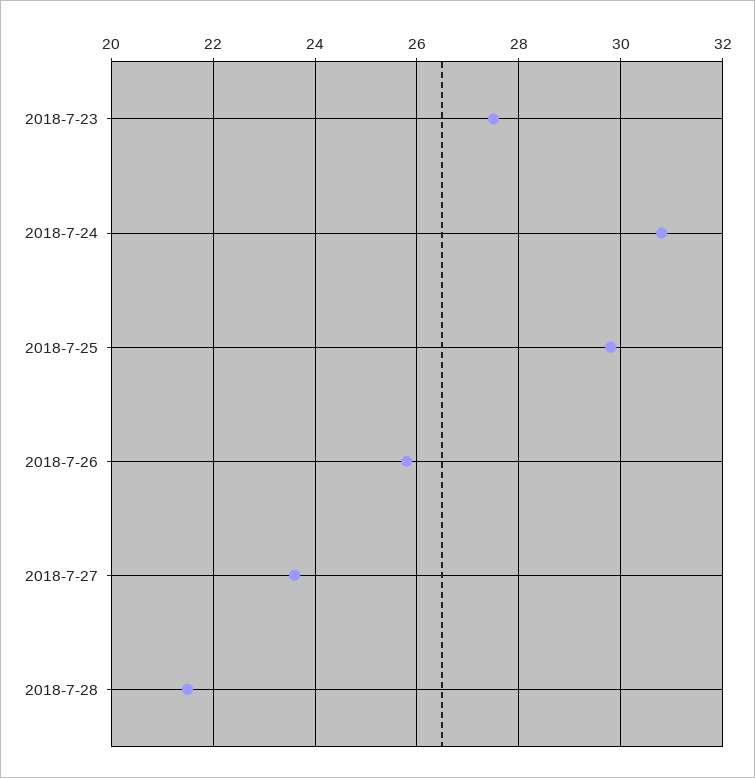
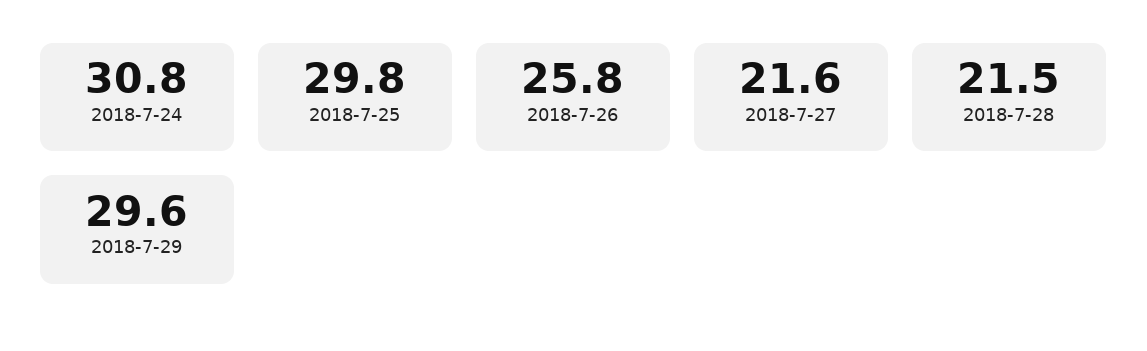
2018-7-23: 27.5 -> none
2018-7-27: 23.5 -> 21.6
2018-7-29: none -> 29.6

